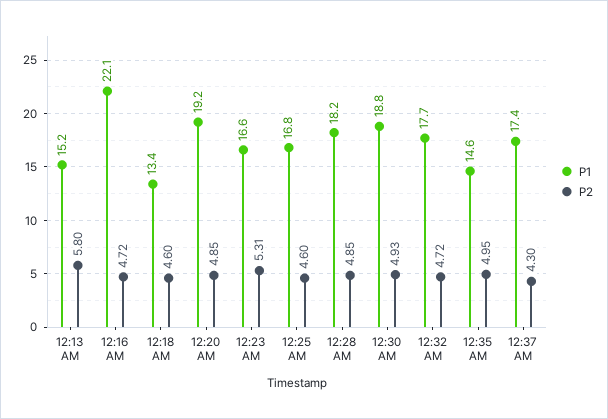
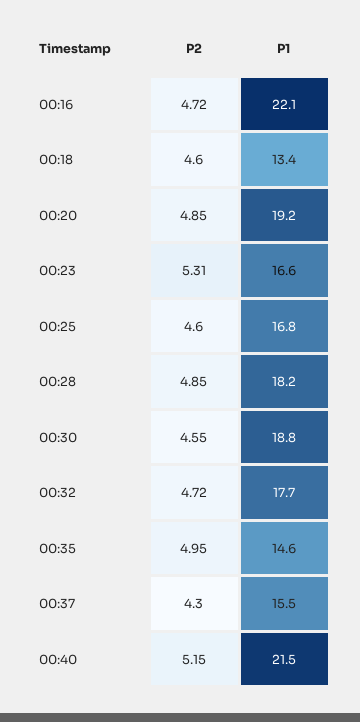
P1, 12:13 AM: 15.2 -> none
P2, 12:13 AM: 5.8 -> none
P2, 12:30 AM: 4.93 -> 4.55
P1, 12:37 AM: 17.4 -> 15.5
P2, 00:40: none -> 5.15
P1, 00:40: none -> 21.5

